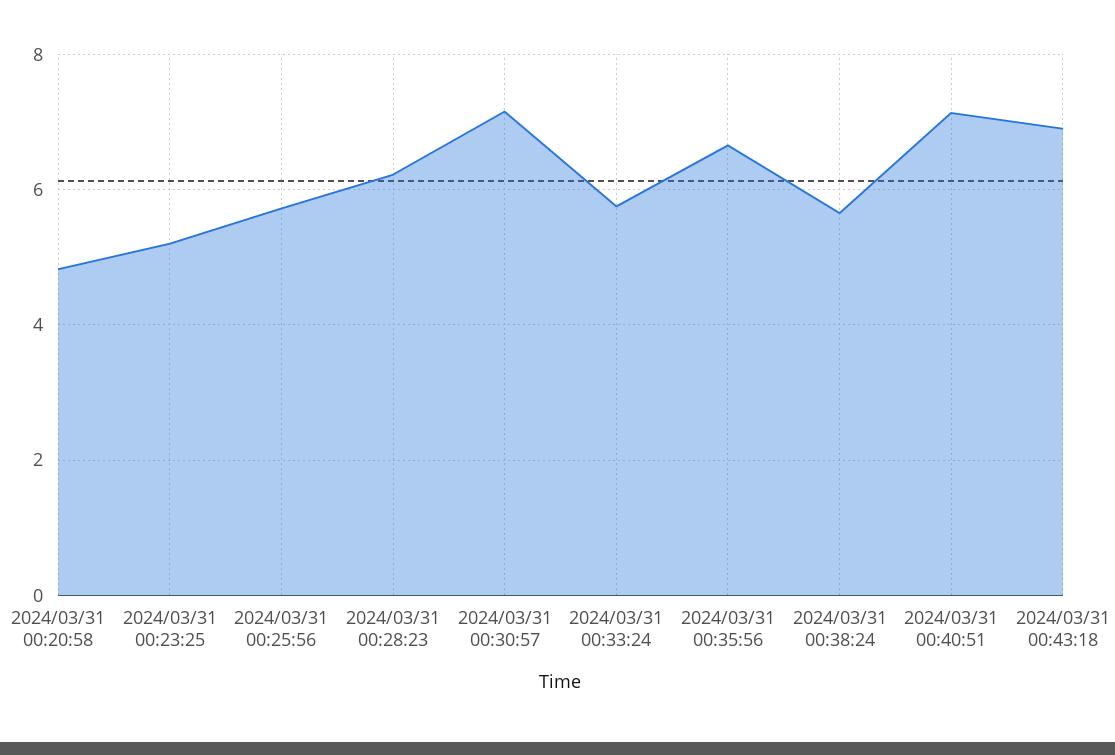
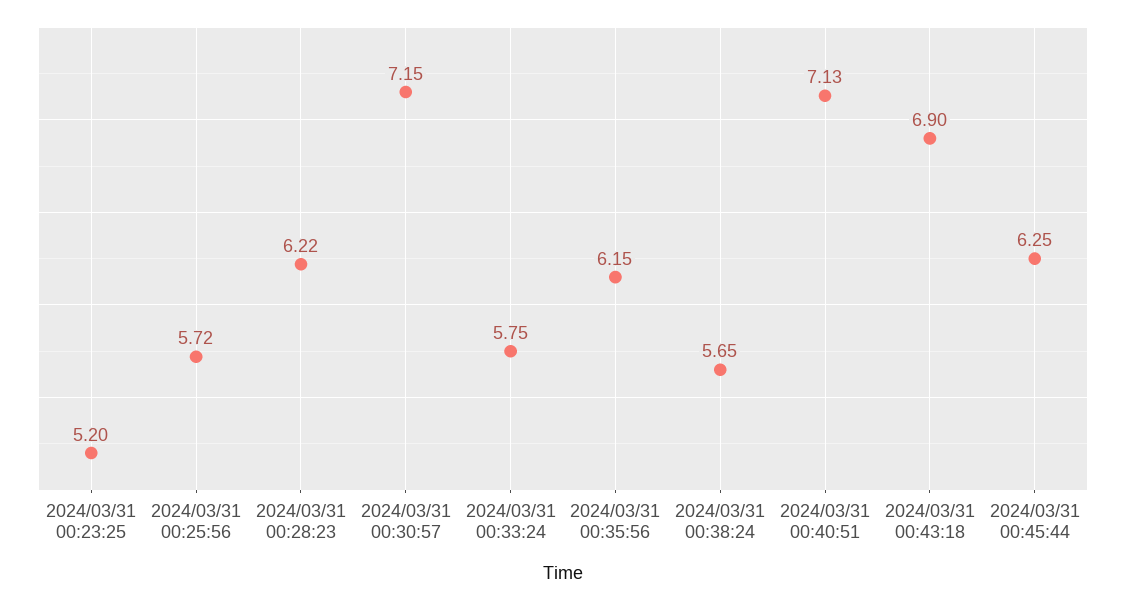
2024/03/31 00:20:58: 4.8 -> none
2024/03/31 00:35:56: 6.6 -> 6.15
2024/03/31 00:45:44: none -> 6.25

